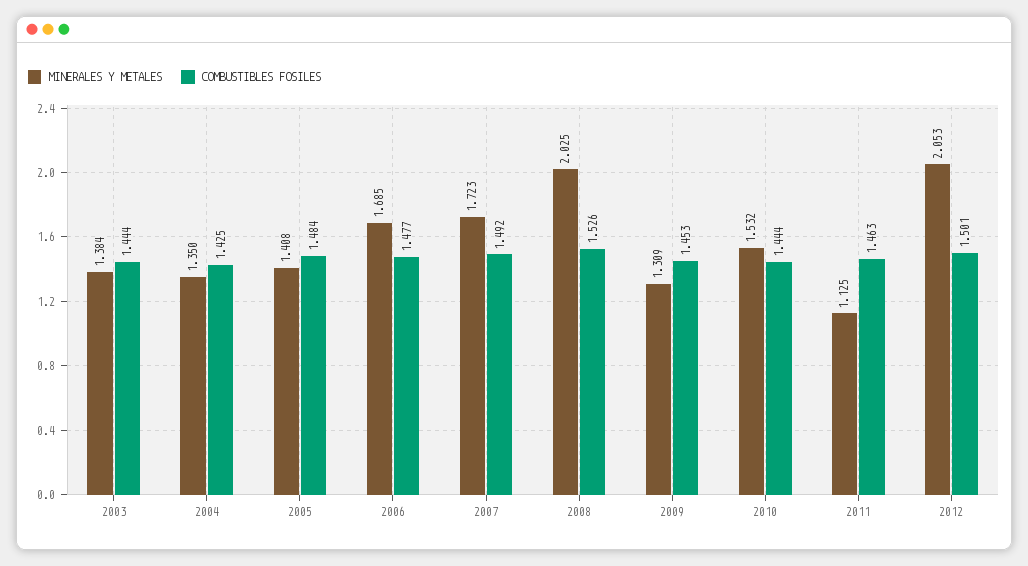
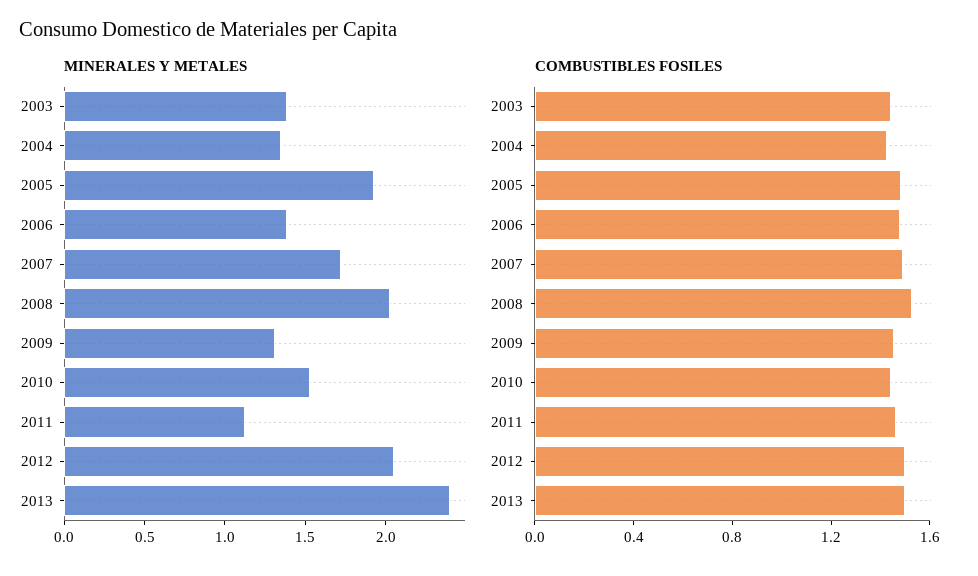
MINERALES Y METALES, 2005: 1.408 -> 1.9
MINERALES Y METALES, 2006: 1.685 -> 1.4
MINERALES Y METALES, 2013: none -> 2.4
COMBUSTIBLES FOSILES, 2013: none -> 1.5

